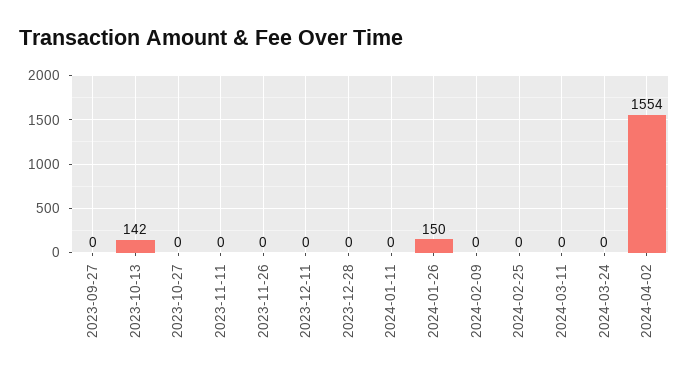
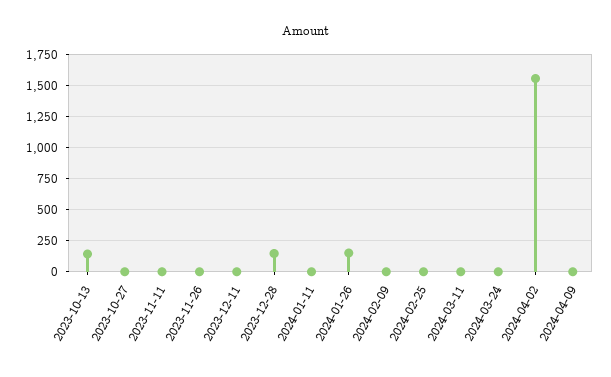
2023-09-27: 0 -> none
2023-12-28: 0 -> 150
2024-04-09: none -> 0

